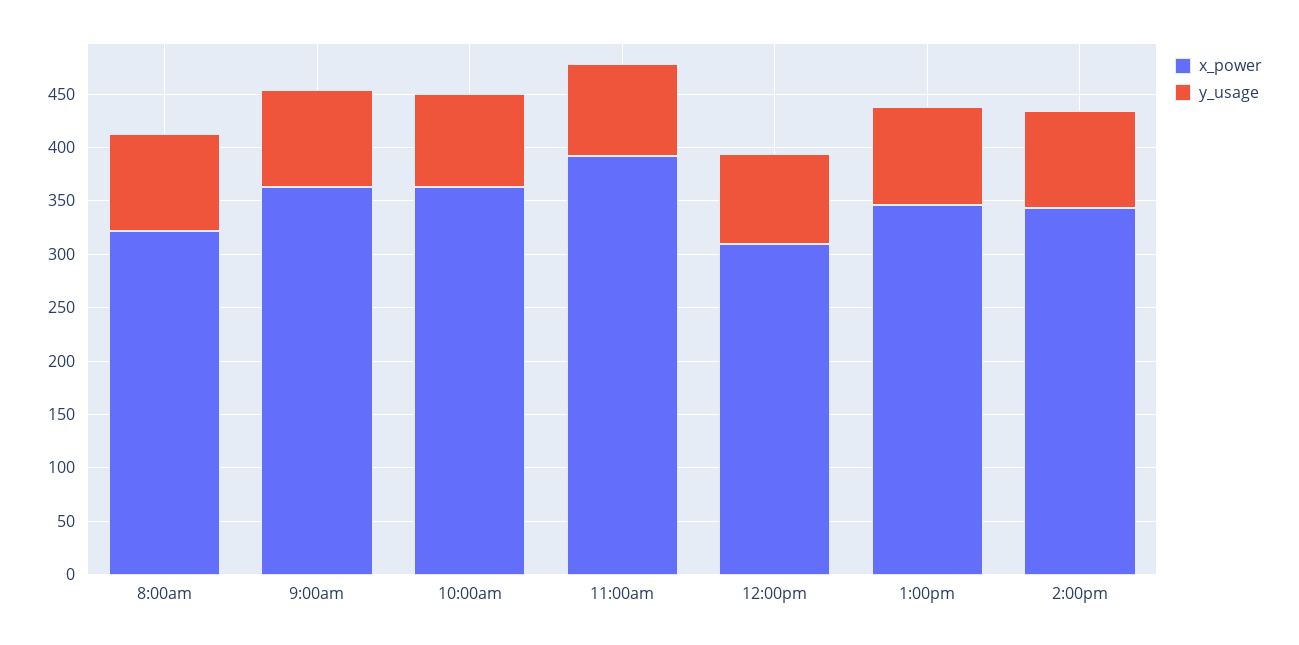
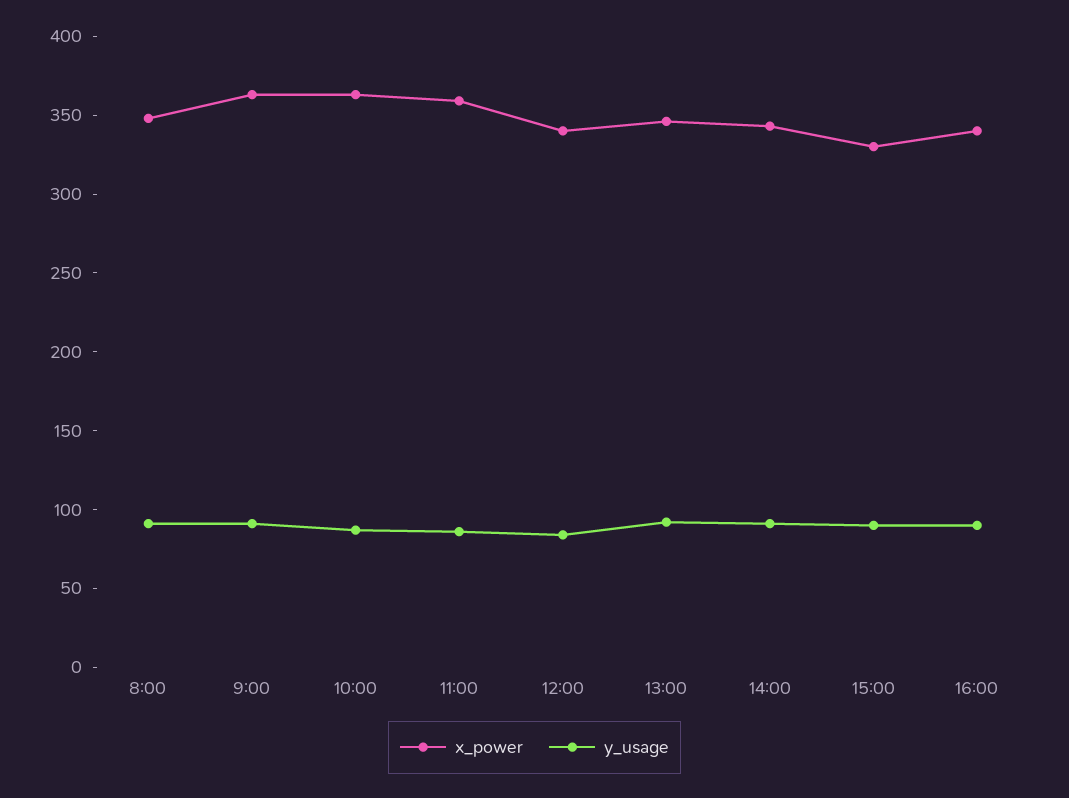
x_power, 8:00am: 320 -> 350
x_power, 11:00am: 390 -> 360
x_power, 12:00pm: 310 -> 340
x_power, 15:00: none -> 330
y_usage, 15:00: none -> 90
x_power, 16:00: none -> 340
y_usage, 16:00: none -> 90

